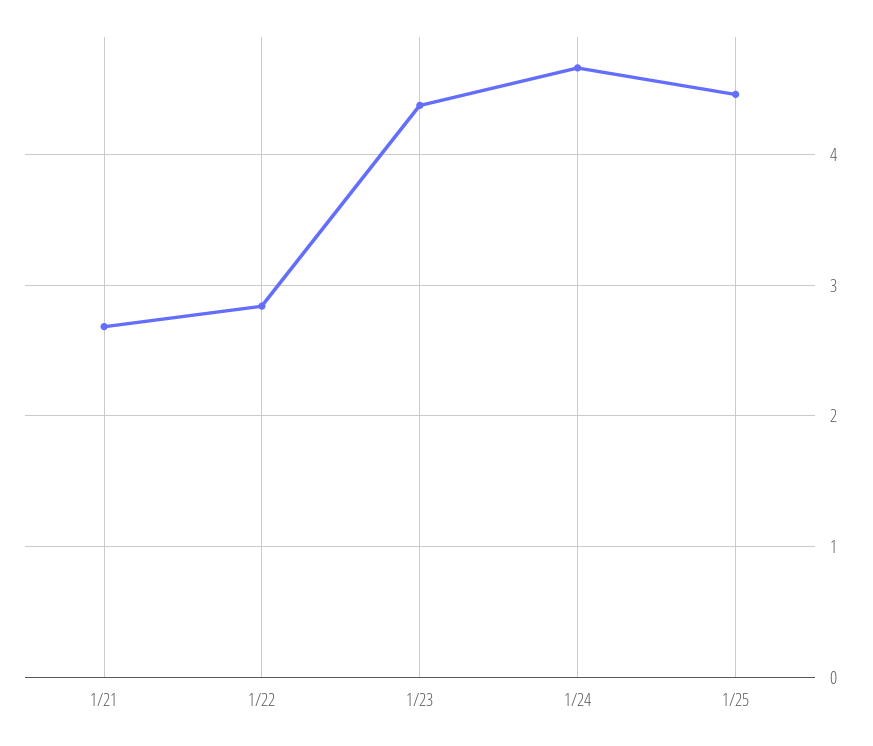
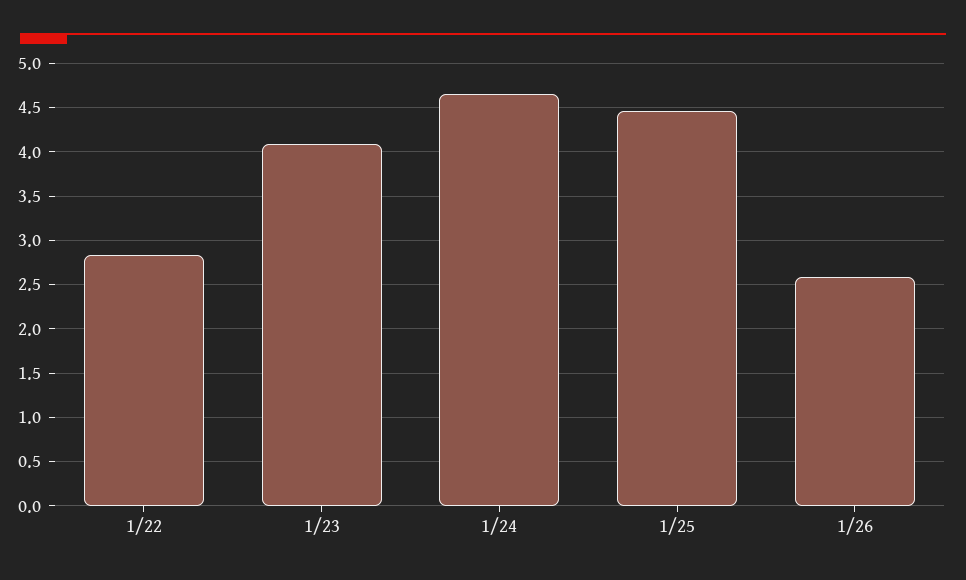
1/21: 2.7 -> none
1/23: 4.4 -> 4.1
1/26: none -> 2.6

